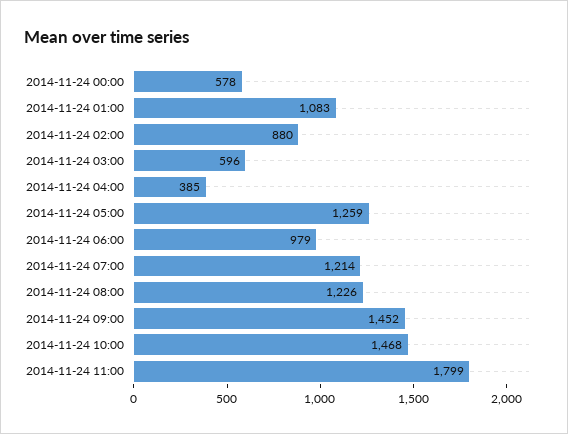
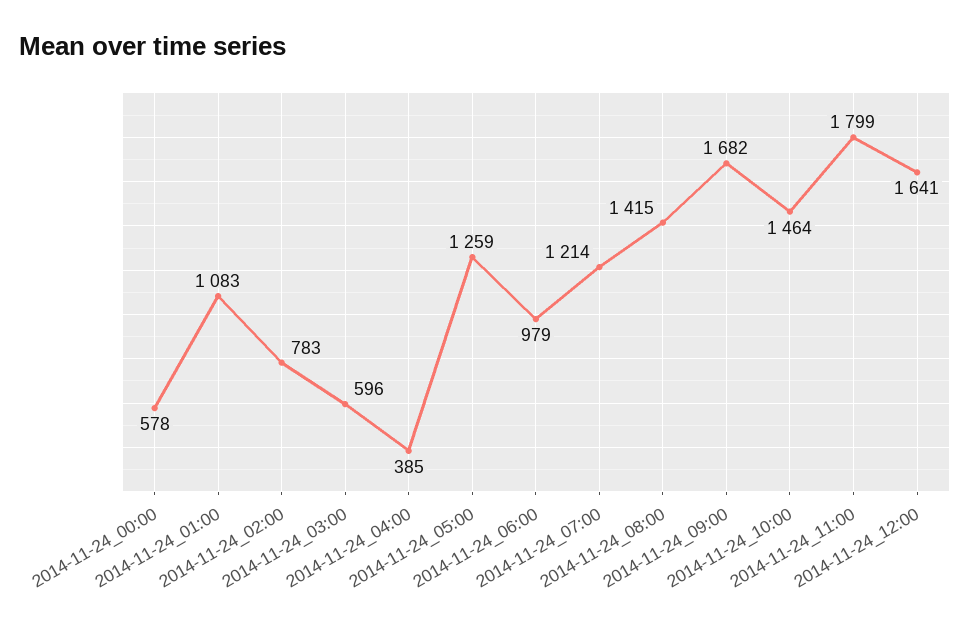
2014-11-24 02:00: 880 -> 783
2014-11-24 08:00: 1226 -> 1415
2014-11-24 09:00: 1452 -> 1682
2014-11-24 10:00: 1468 -> 1464
2014-11-24_12:00: none -> 1641

